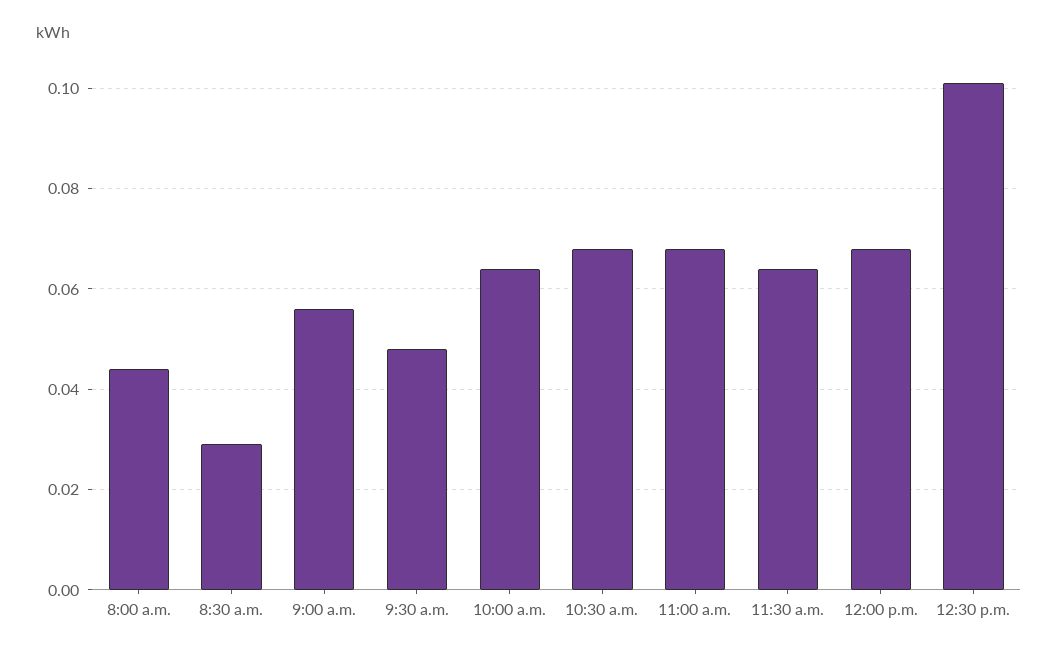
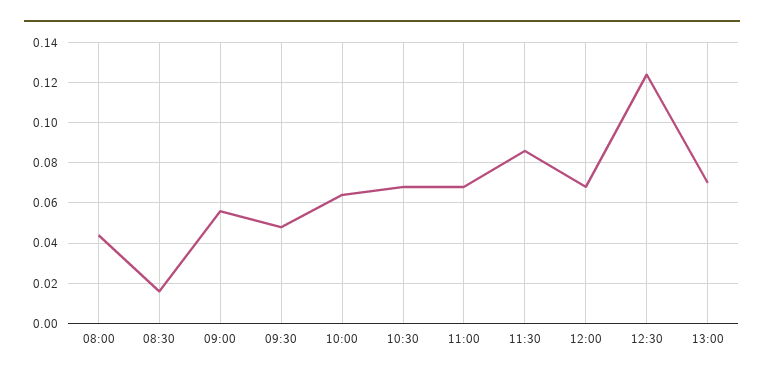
8:30 a.m.: 0.03 -> 0.015
11:30 a.m.: 0.065 -> 0.085
12:30 p.m.: 0.1 -> 0.125
13:00: none -> 0.07

